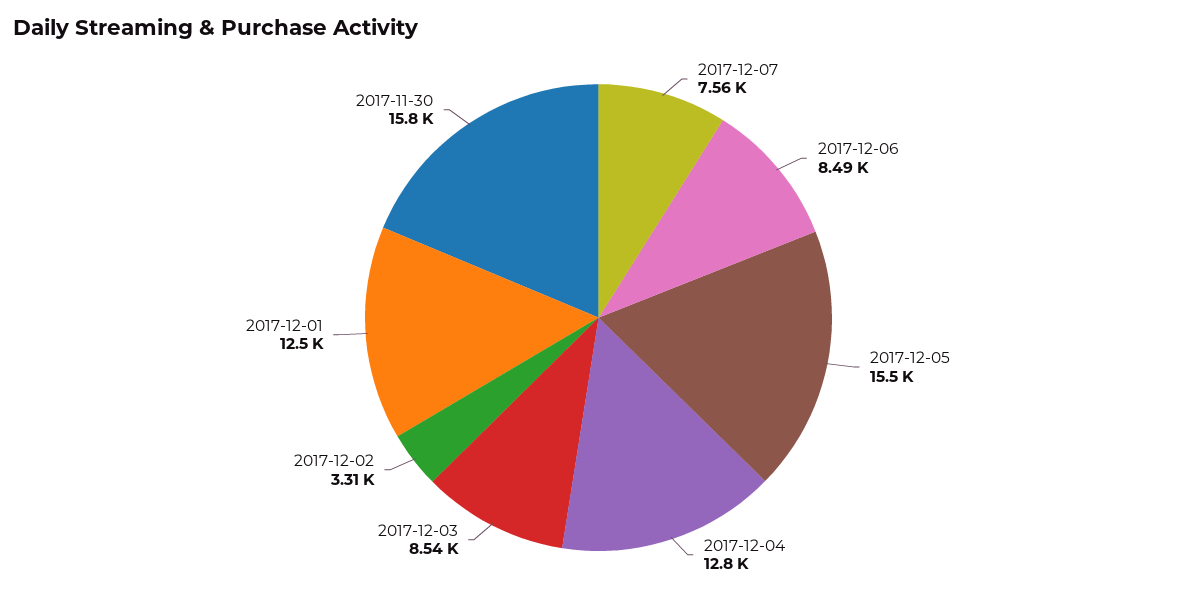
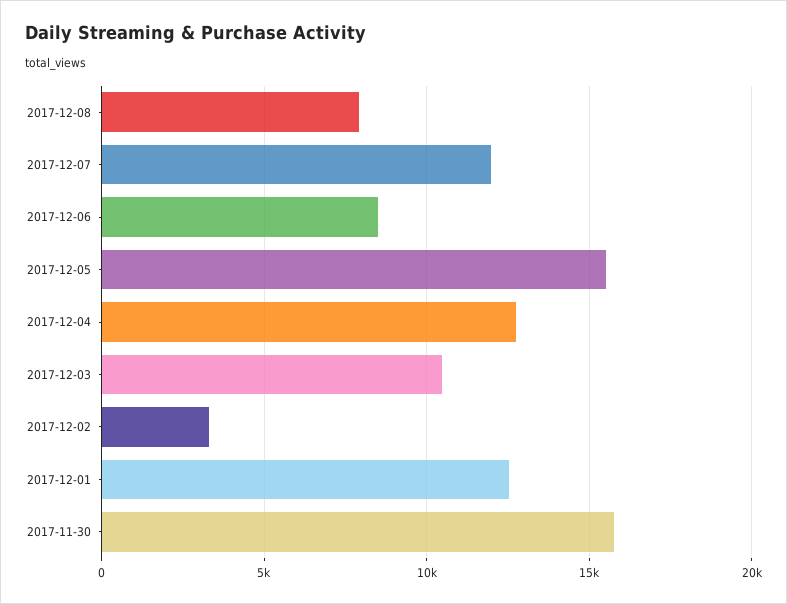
2017-12-07: 7560 -> 12000
2017-12-03: 8540 -> 10500
2017-12-08: none -> 8000

